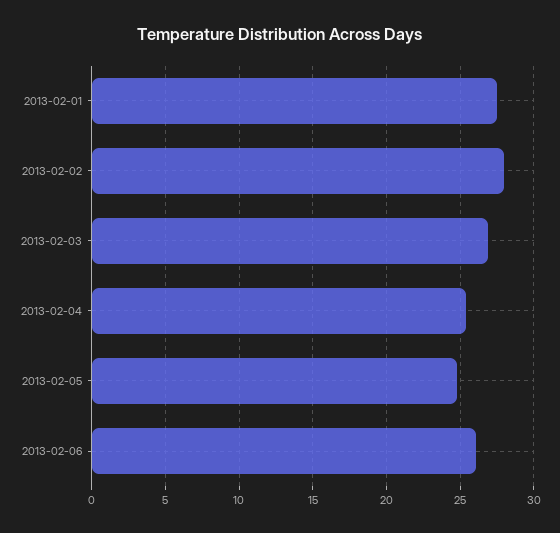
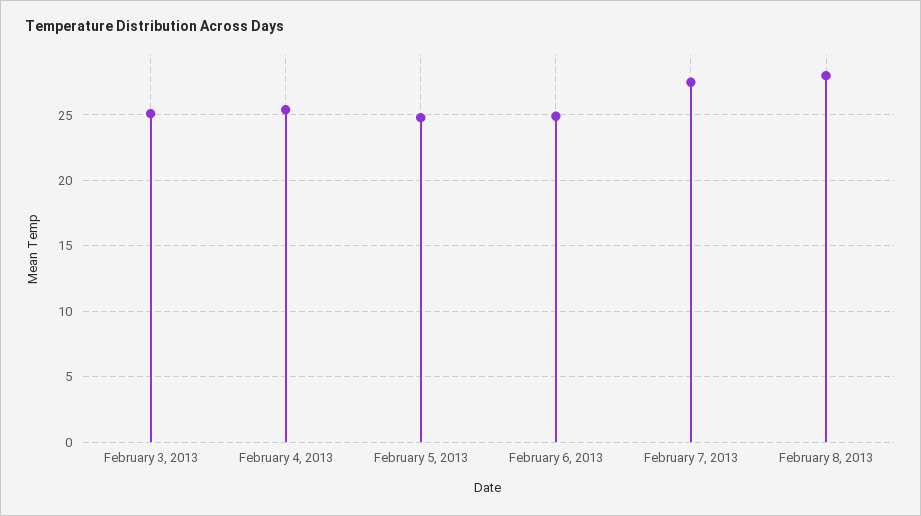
2013-02-01: 27.5 -> none
2013-02-02: 28 -> none
2013-02-03: 27 -> 25
2013-02-06: 26 -> 25
February 7, 2013: none -> 27.5
February 8, 2013: none -> 28

